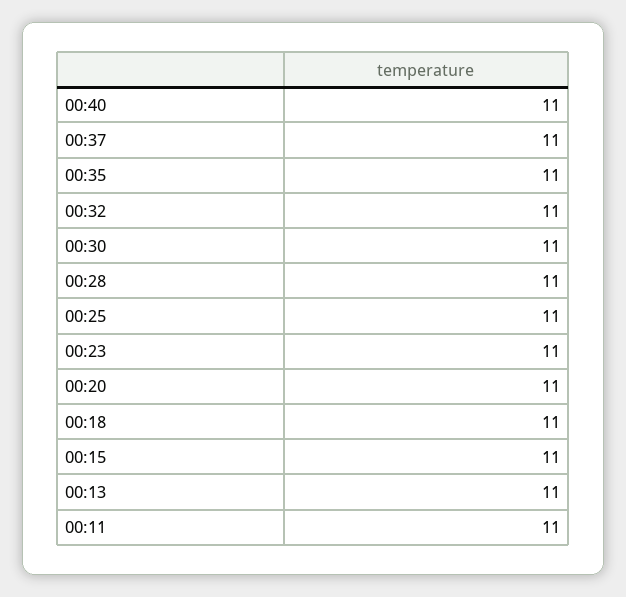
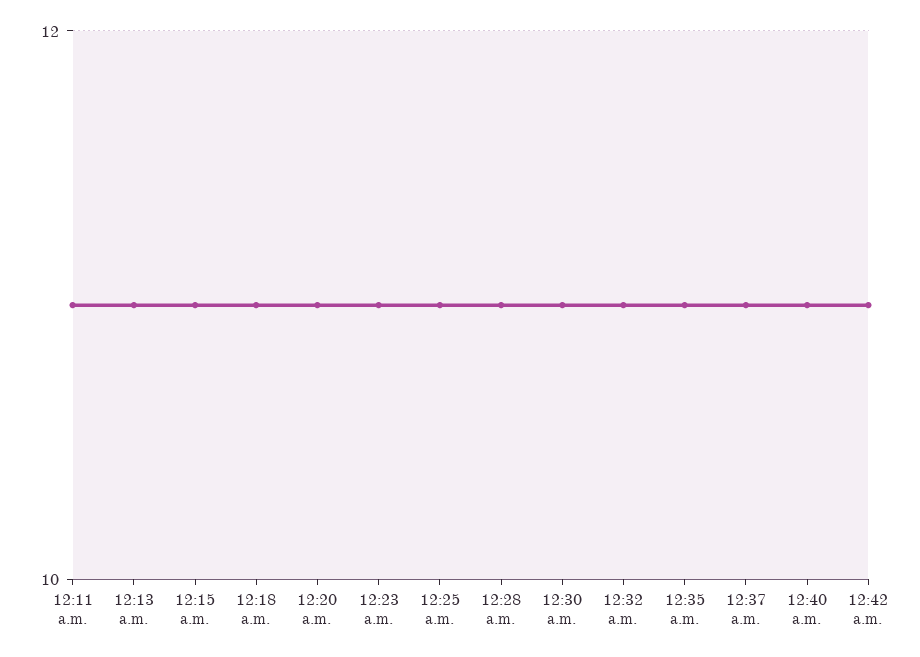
12:42 a.m.: none -> 11

